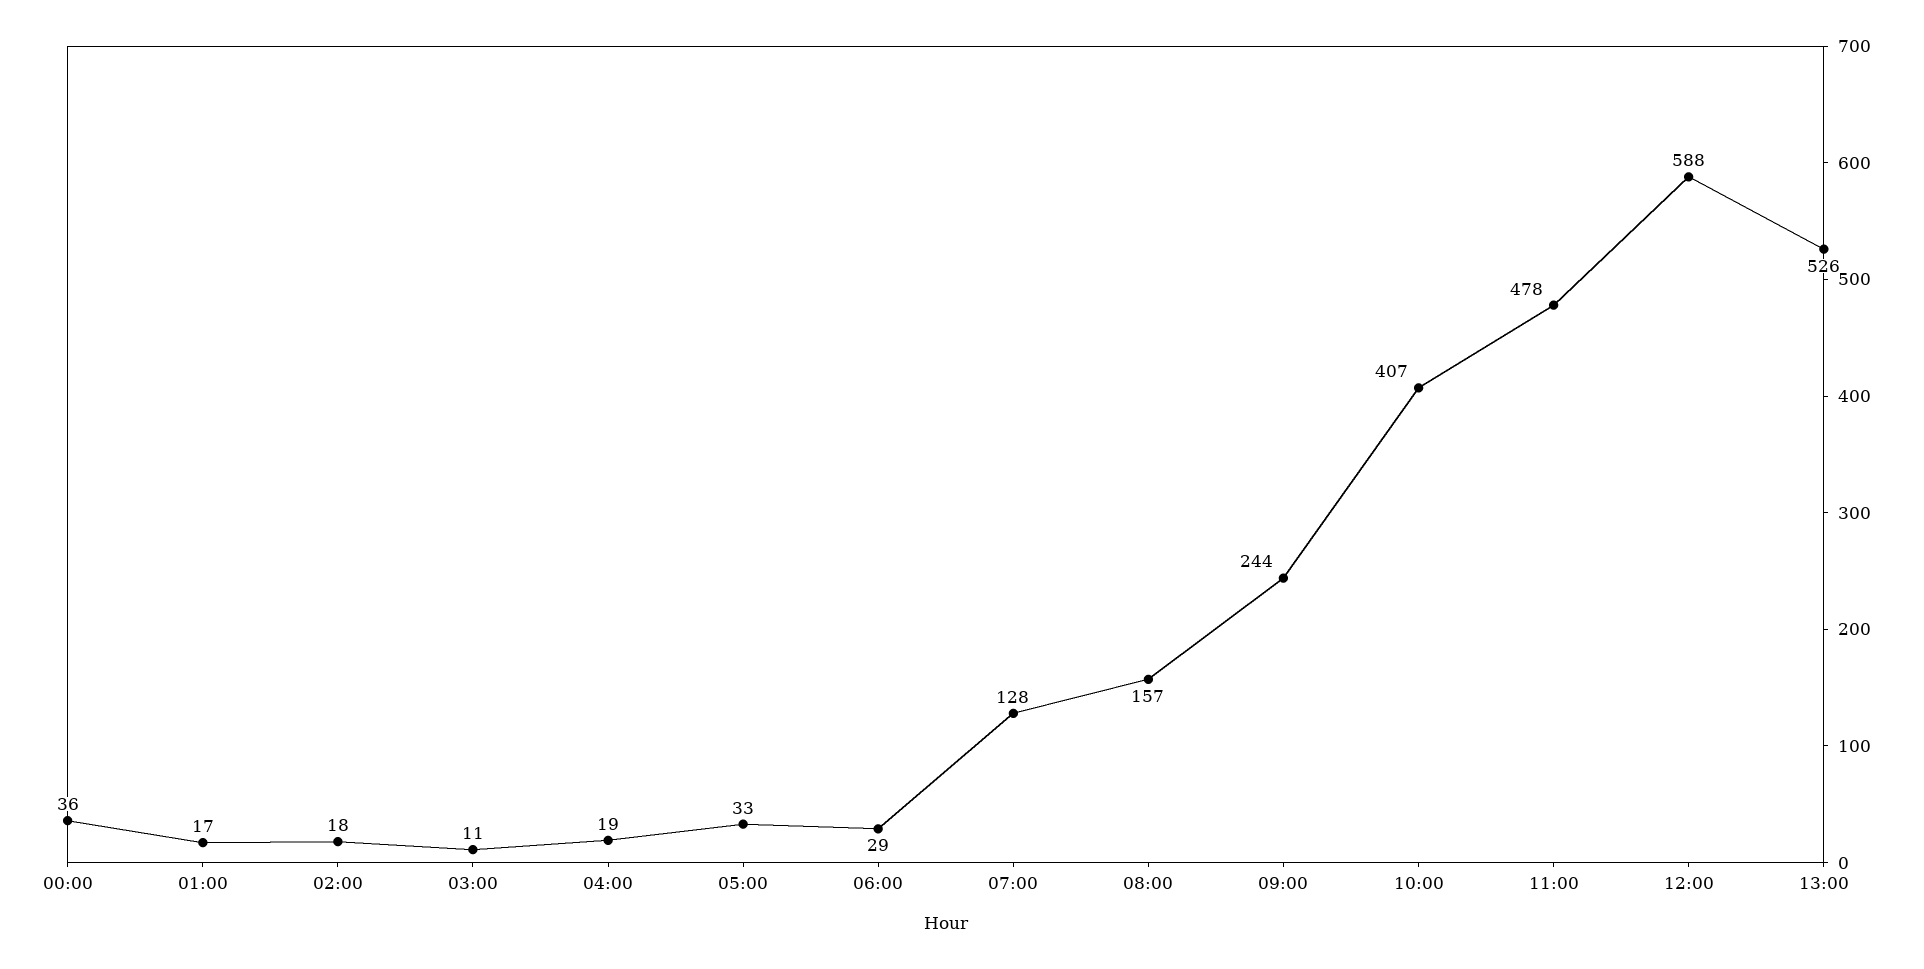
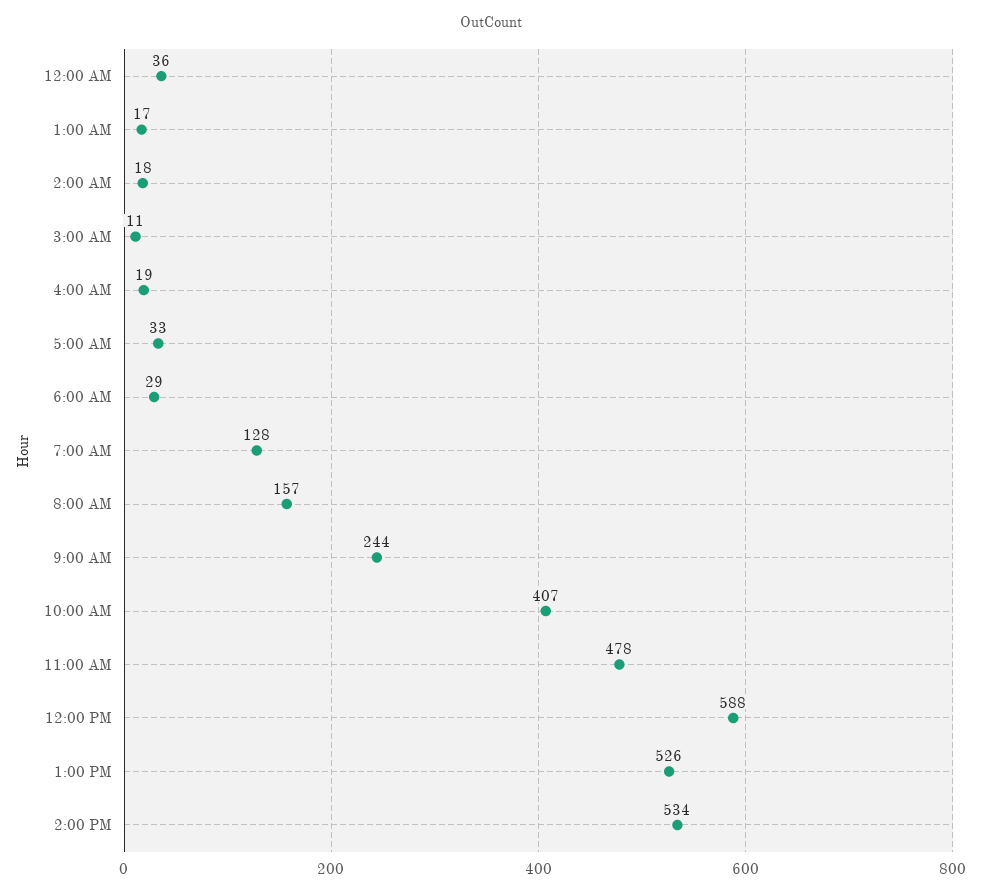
2:00 PM: none -> 534

